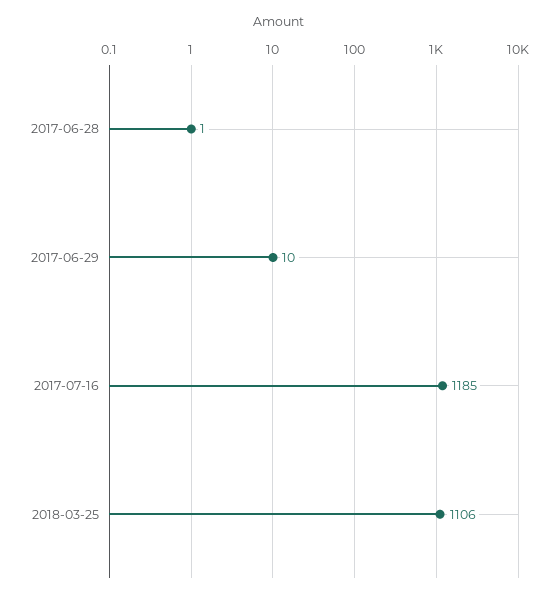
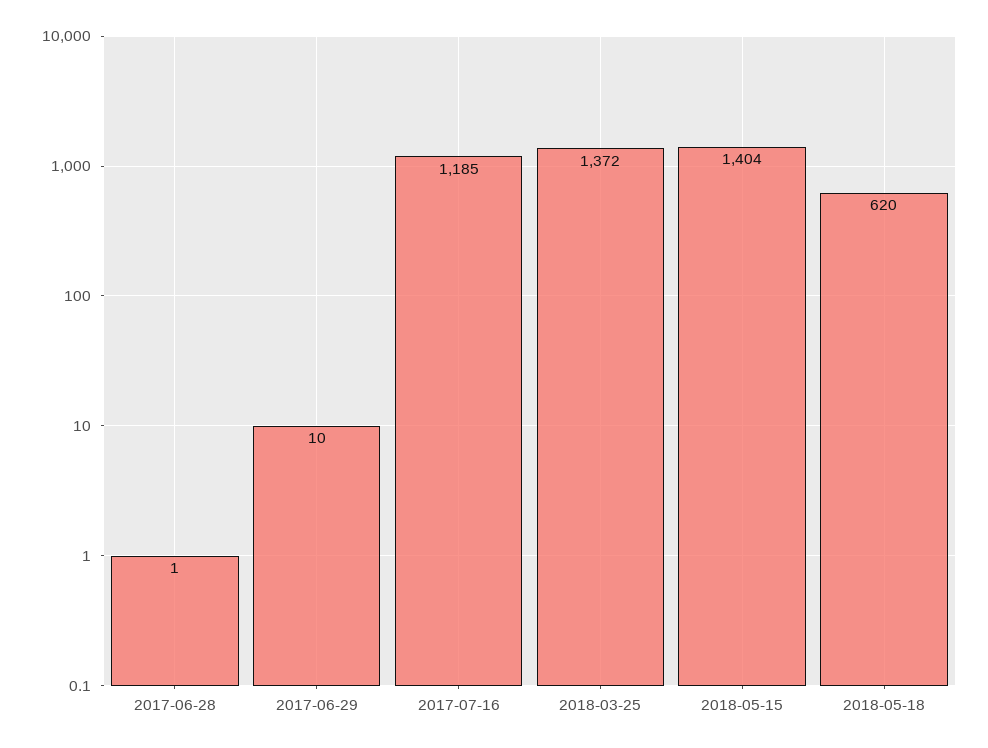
2018-03-25: 1106 -> 1372
2018-05-15: none -> 1404
2018-05-18: none -> 620

